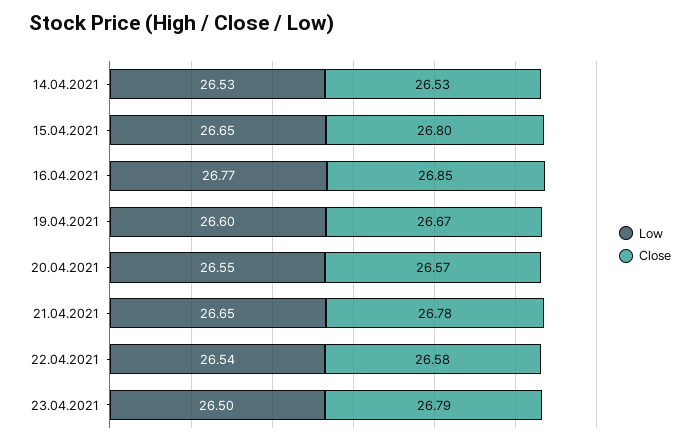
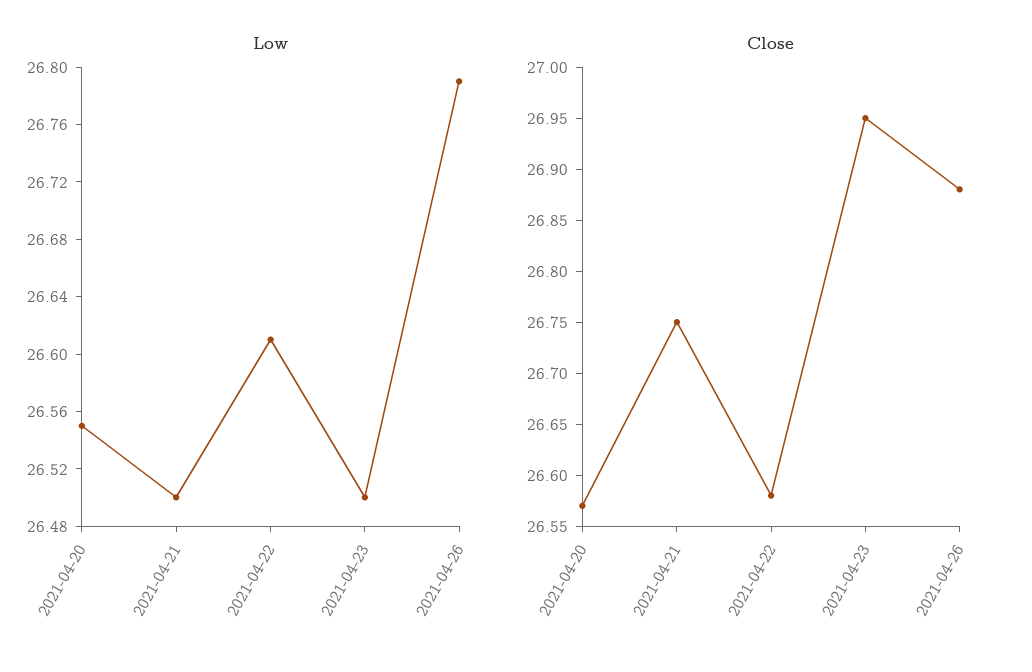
Low, 14.04.2021: 26.53 -> none
Close, 14.04.2021: 26.53 -> none
Low, 15.04.2021: 26.65 -> none
Close, 15.04.2021: 26.8 -> none
Low, 16.04.2021: 26.77 -> none
Close, 16.04.2021: 26.85 -> none
Low, 19.04.2021: 26.6 -> none
Close, 19.04.2021: 26.67 -> none
Low, 21.04.2021: 26.65 -> 26.5
Close, 21.04.2021: 26.78 -> 26.75
Low, 22.04.2021: 26.54 -> 26.61
Close, 23.04.2021: 26.79 -> 26.95
Low, 2021-04-26: none -> 26.79
Close, 2021-04-26: none -> 26.88

